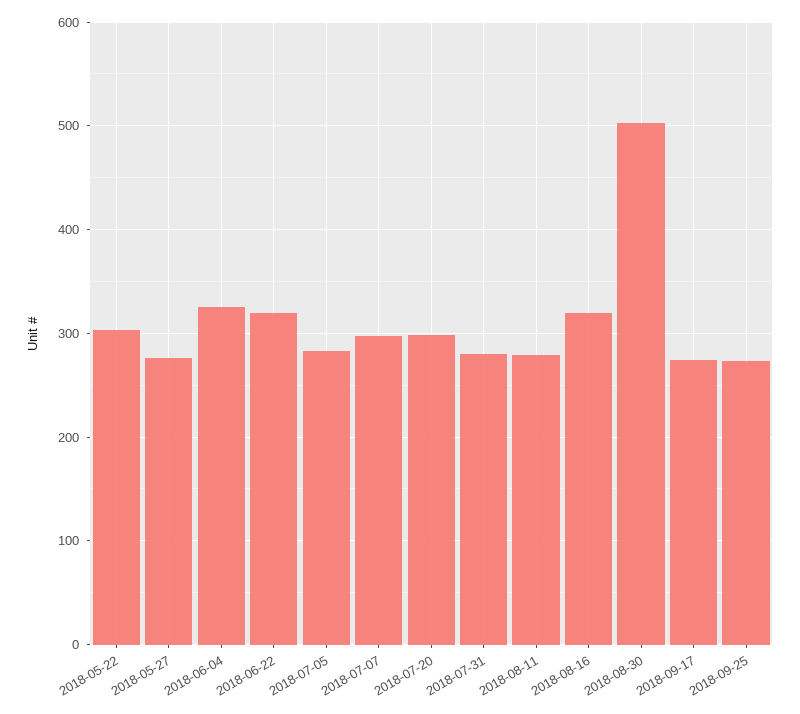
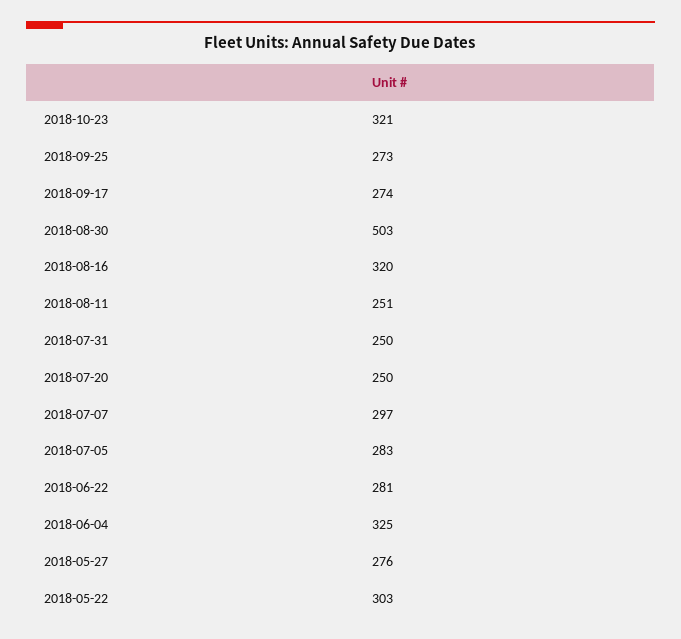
2018-06-22: 320 -> 281
2018-07-20: 300 -> 250
2018-07-31: 280 -> 250
2018-08-11: 280 -> 251
2018-10-23: none -> 321

